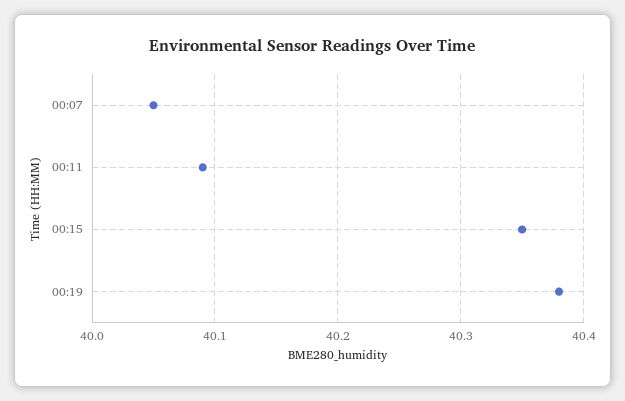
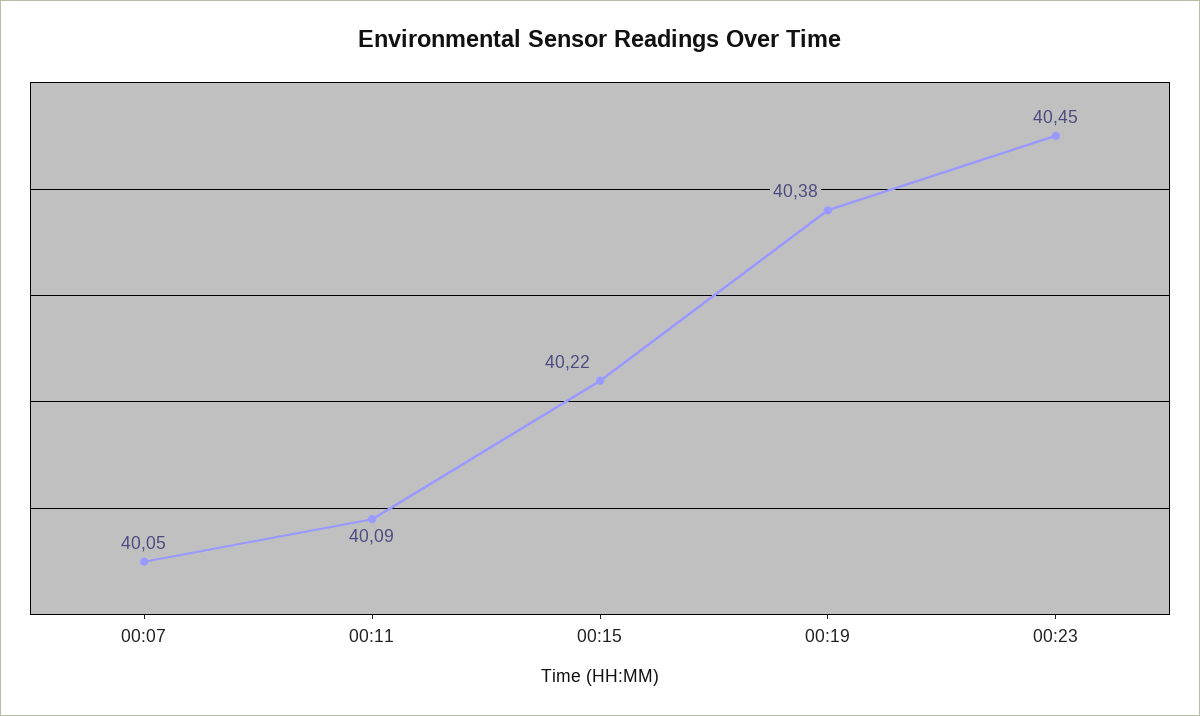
00:15: 40.35 -> 40.22
00:23: none -> 40.45

